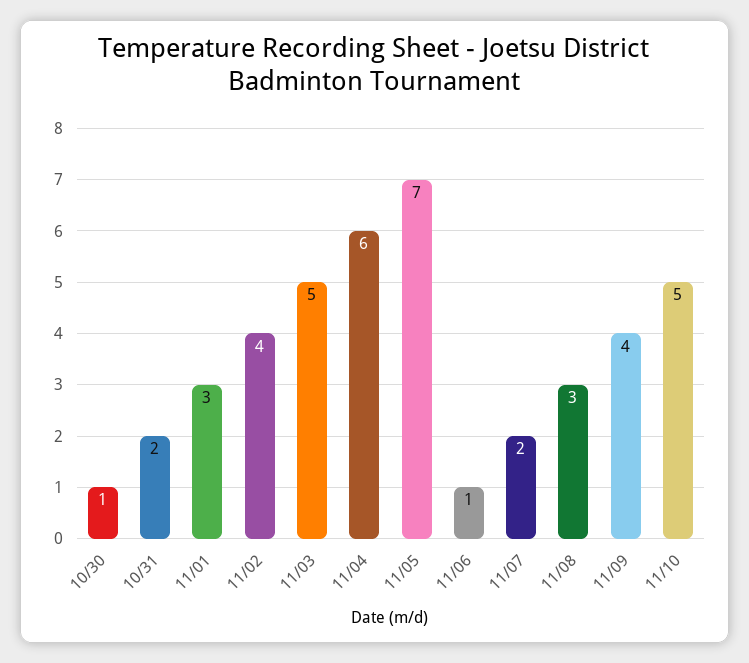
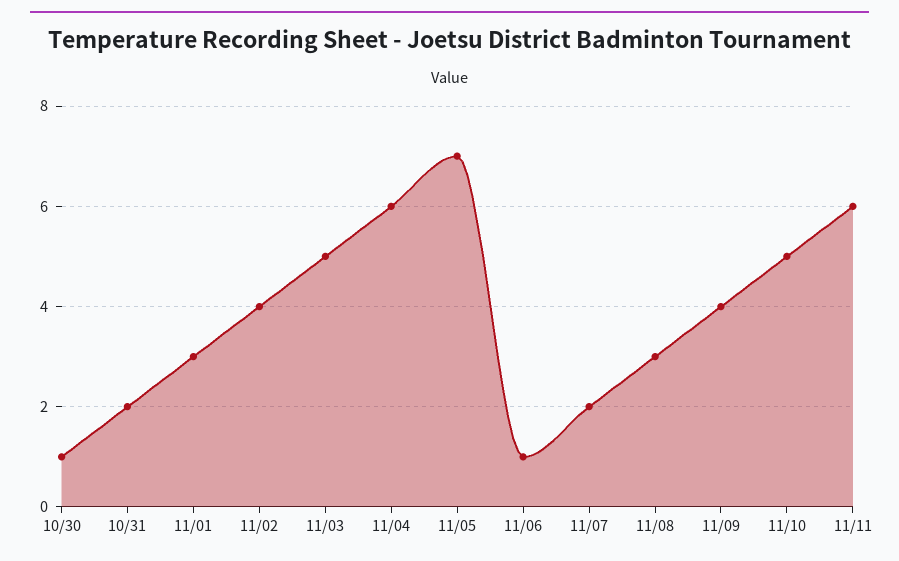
11/11: none -> 6

